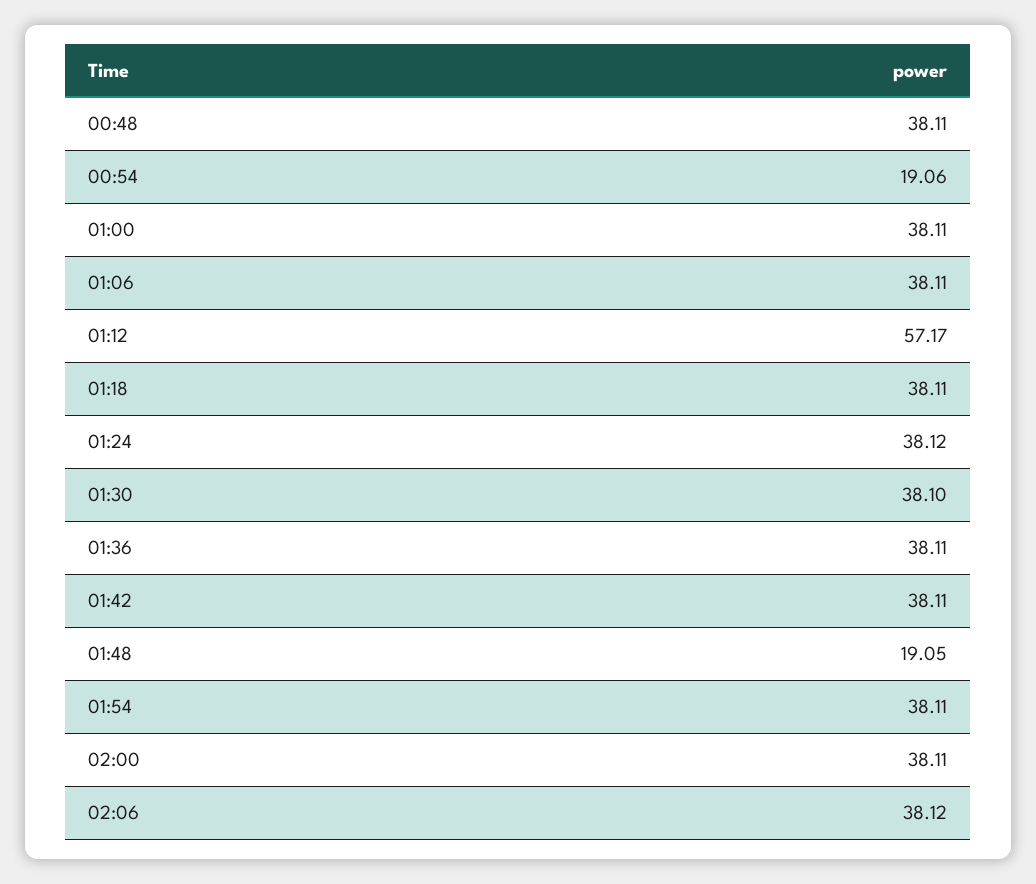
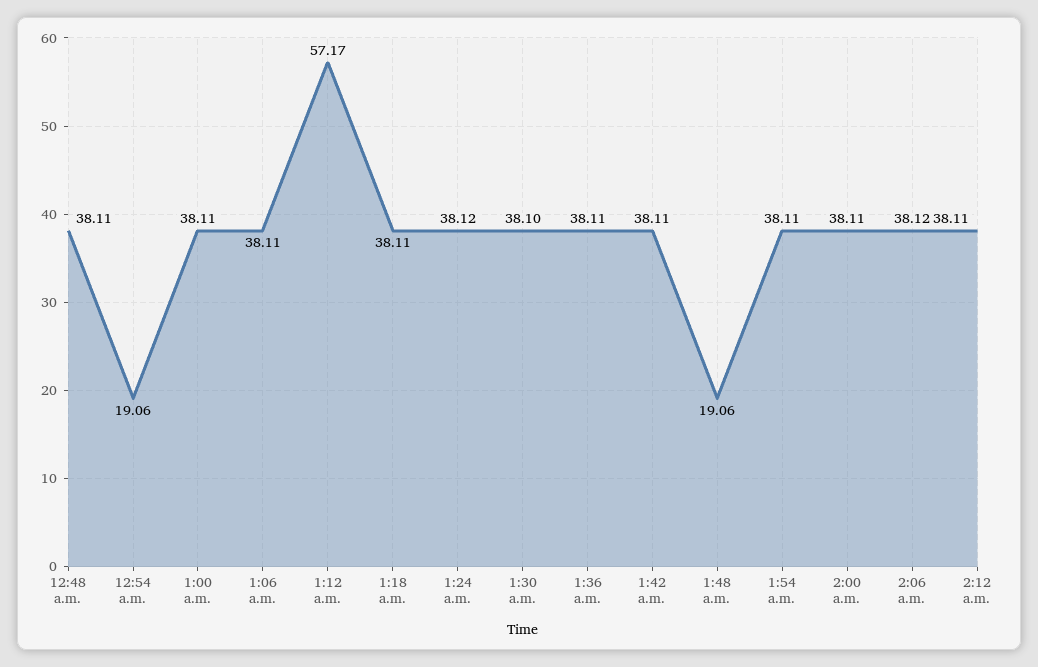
01:48: 19.05 -> 19.06
2:12 a.m.: none -> 38.11

